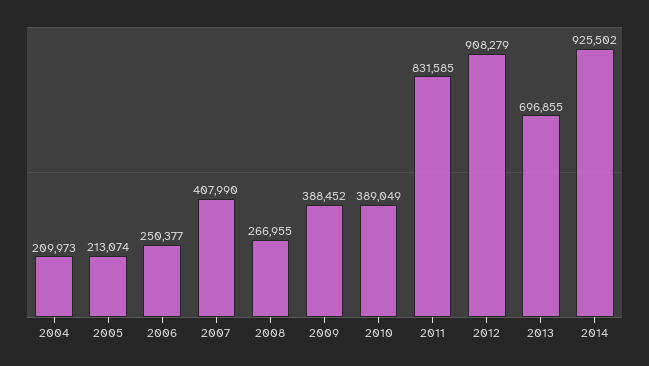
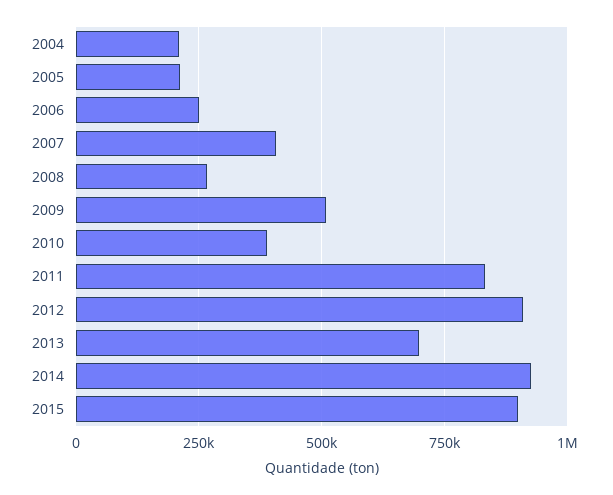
2009: 388452 -> 500000
2015: none -> 900000

